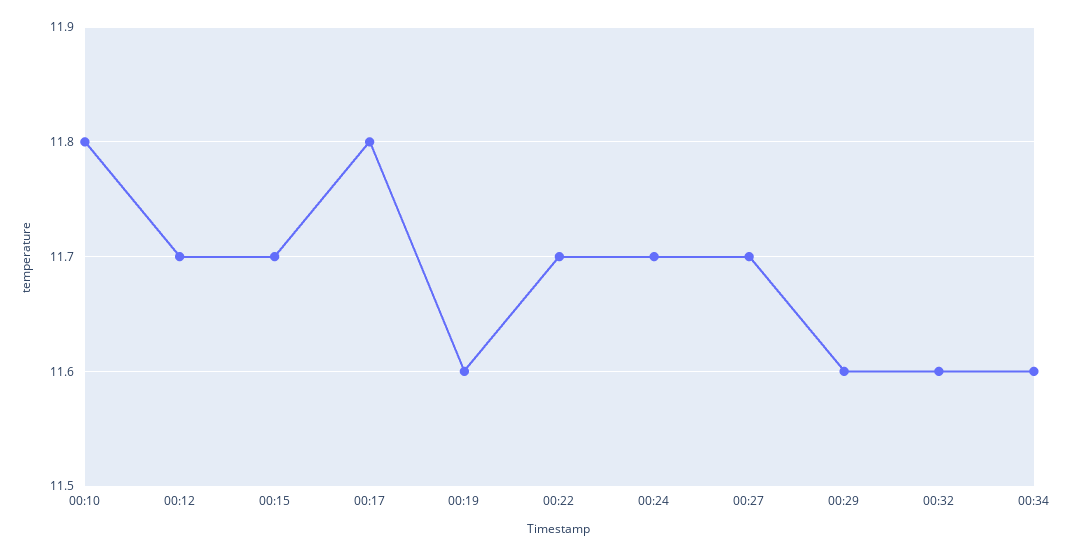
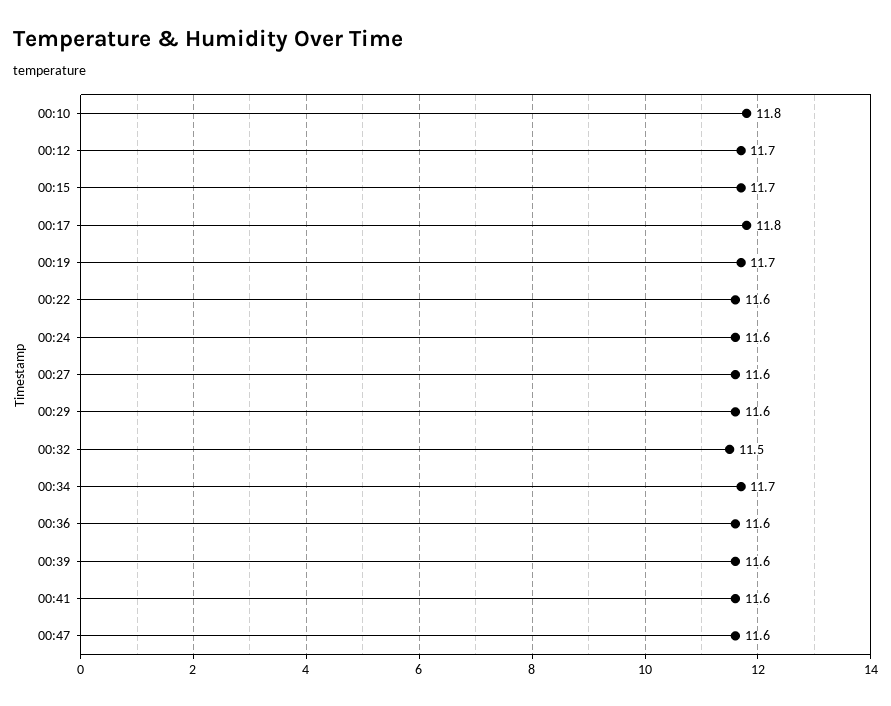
00:19: 11.6 -> 11.7
00:22: 11.7 -> 11.6
00:24: 11.7 -> 11.6
00:27: 11.7 -> 11.6
00:32: 11.6 -> 11.5
00:34: 11.6 -> 11.7
00:36: none -> 11.6
00:39: none -> 11.6
00:41: none -> 11.6
00:47: none -> 11.6

